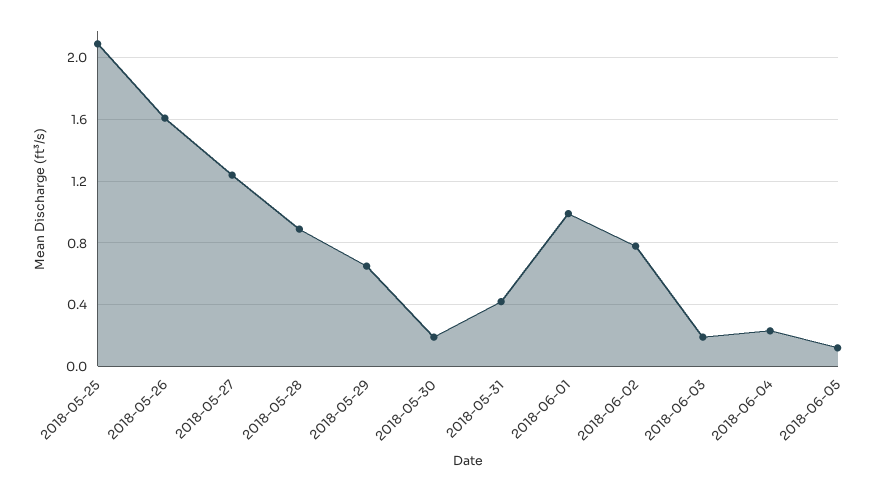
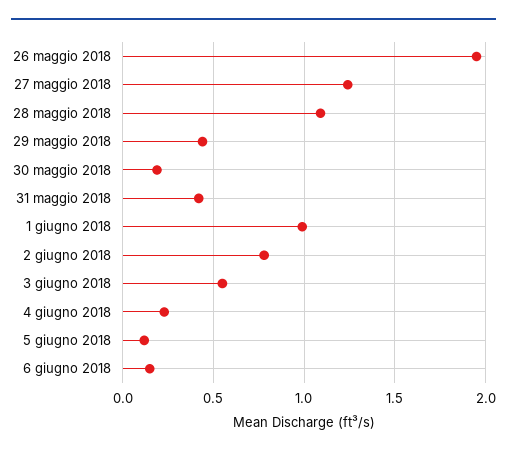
2018-05-25: 2.1 -> none
2018-05-26: 1.6 -> 1.95
2018-05-28: 0.9 -> 1.1
2018-05-29: 0.65 -> 0.45
2018-06-03: 0.2 -> 0.55
6 giugno 2018: none -> 0.15

